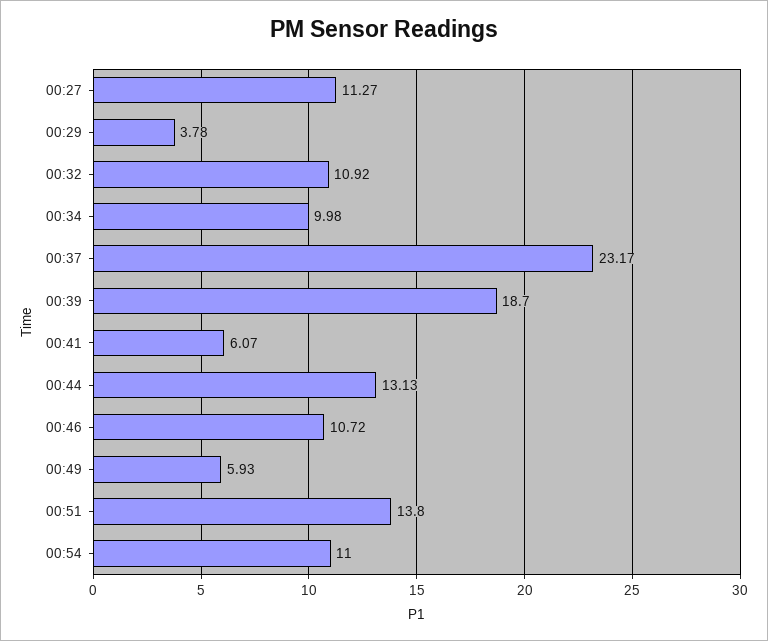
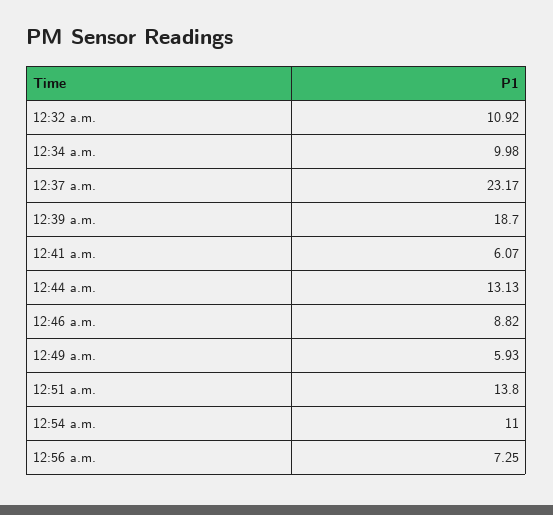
00:27: 11.27 -> none
00:29: 3.78 -> none
00:46: 10.72 -> 8.82
12:56 a.m.: none -> 7.25

